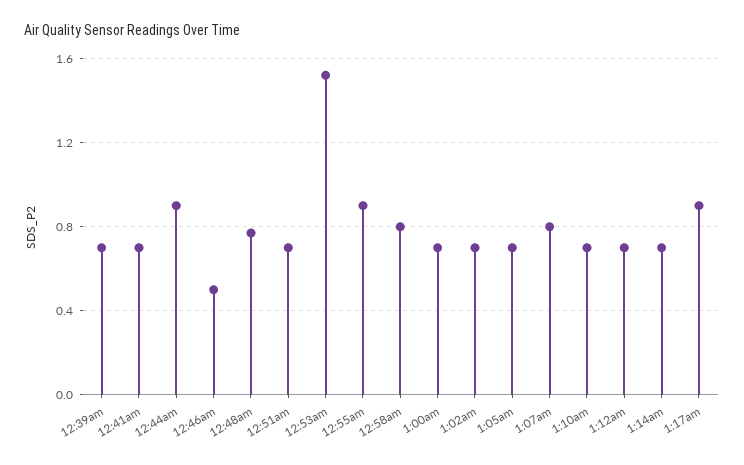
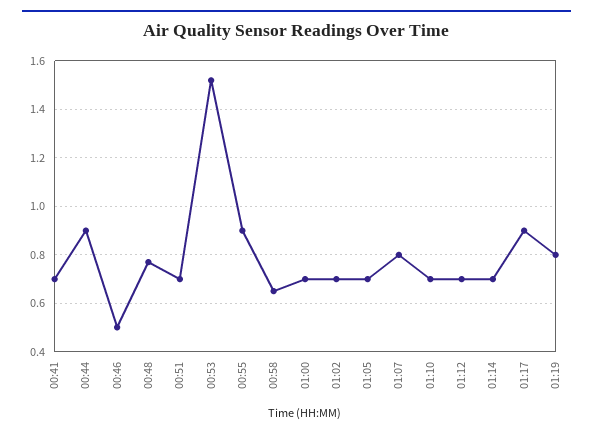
12:39am: 0.7 -> none
12:58am: 0.8 -> 0.65
01:19: none -> 0.8

